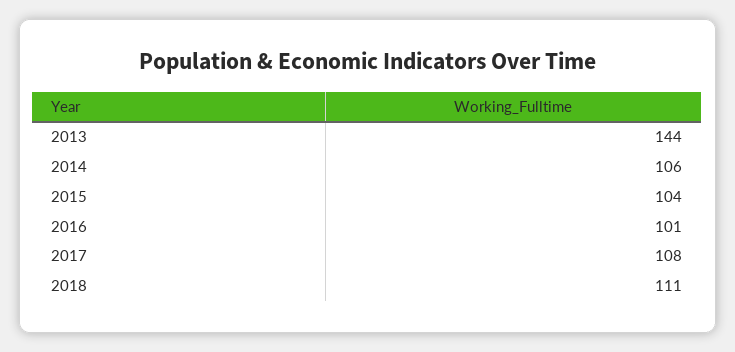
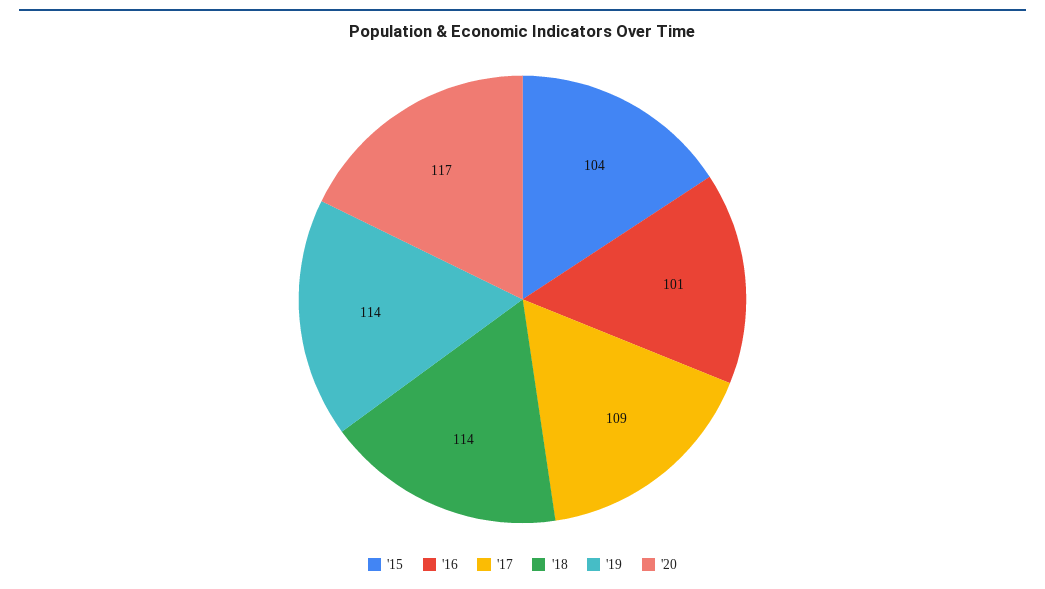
2013: 144 -> none
2014: 106 -> none
2017: 108 -> 109
2018: 111 -> 114
'19: none -> 114
'20: none -> 117

